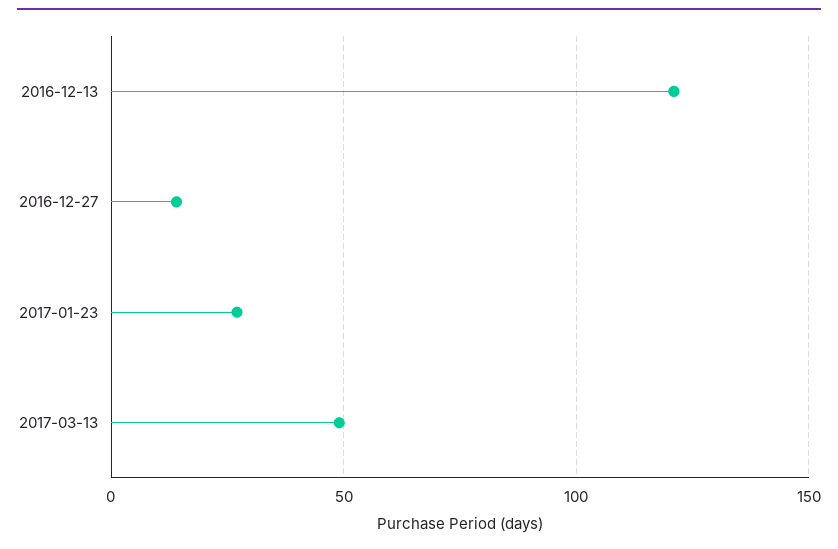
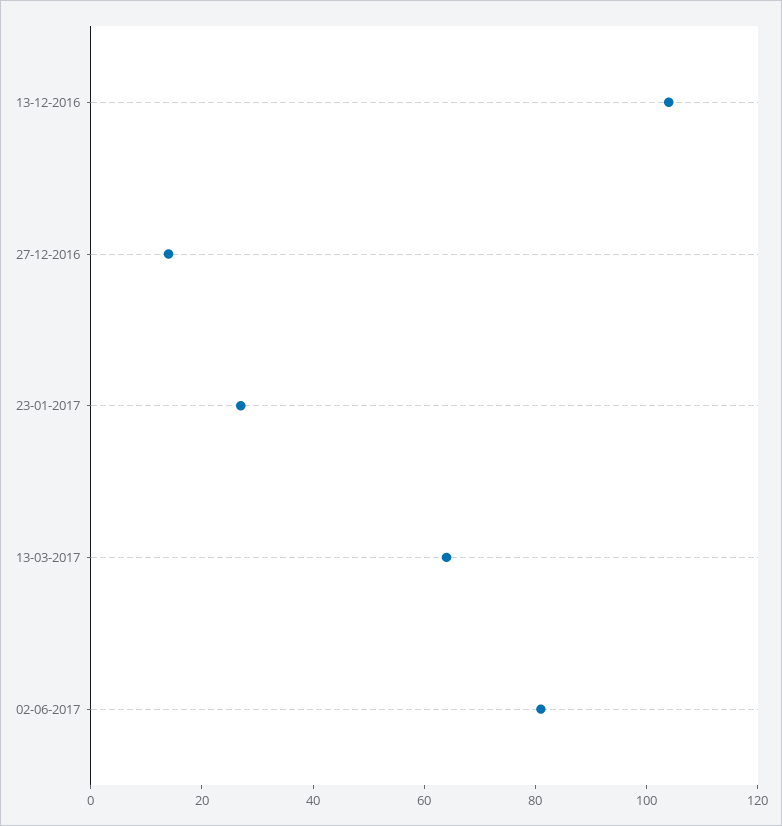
2016-12-13: 120 -> 105
2017-03-13: 50 -> 65
02-06-2017: none -> 80

